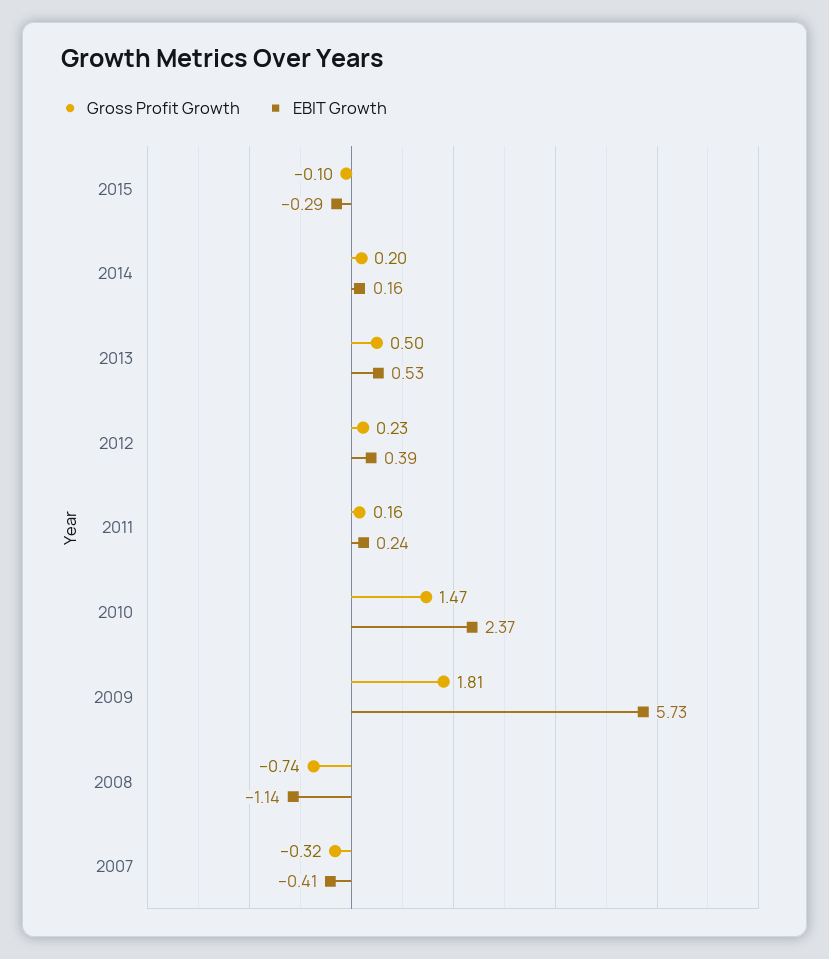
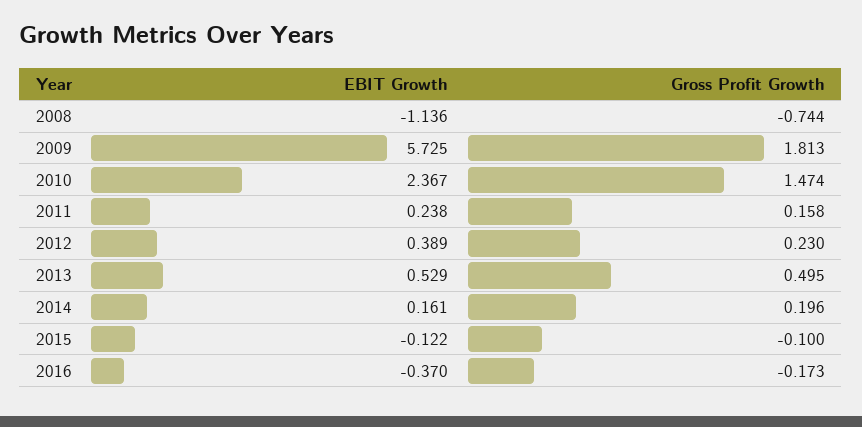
EBIT Growth, 2015: -0.29 -> -0.122
Gross Profit Growth, 2007: -0.32 -> none
EBIT Growth, 2007: -0.41 -> none
EBIT Growth, 2016: none -> -0.37
Gross Profit Growth, 2016: none -> -0.173

